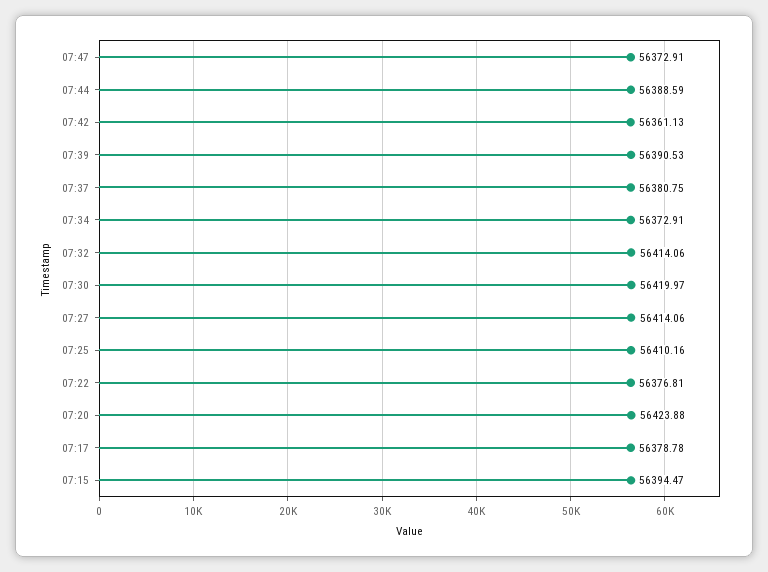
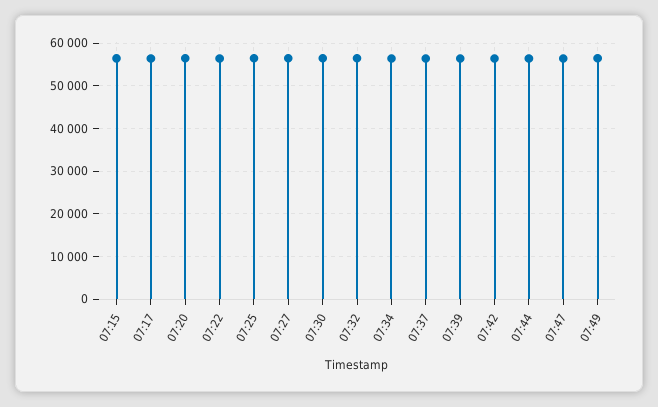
07:49: none -> 56000

